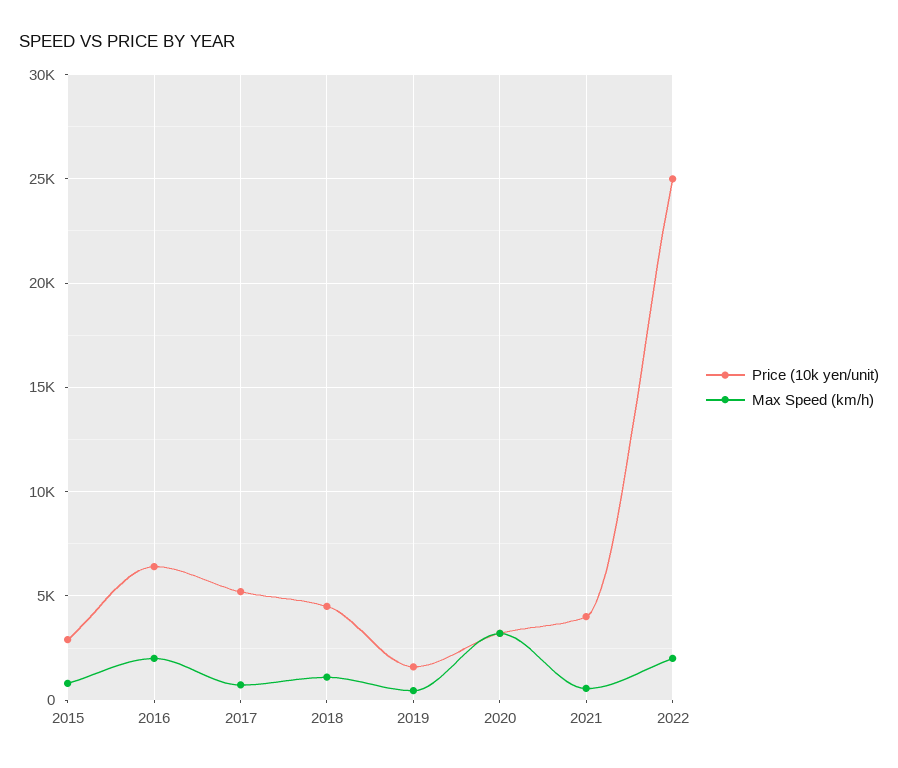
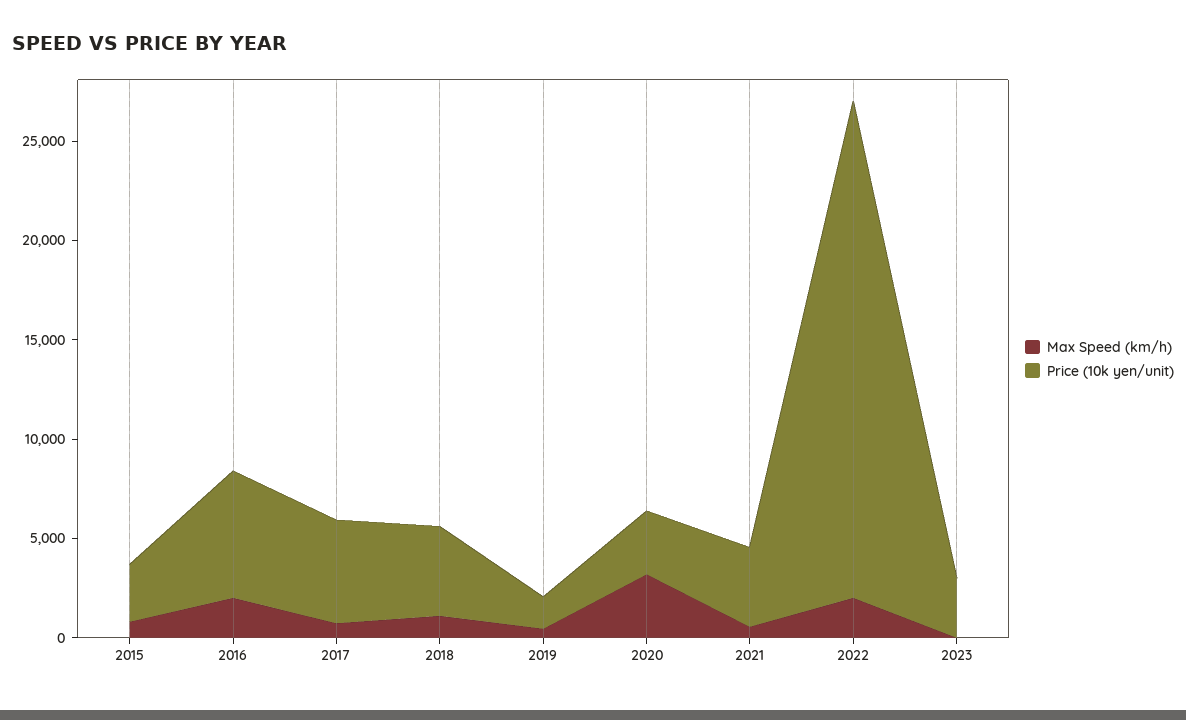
Max Speed (km/h), 2023: none -> 0
Price (10k yen/unit), 2023: none -> 3000

